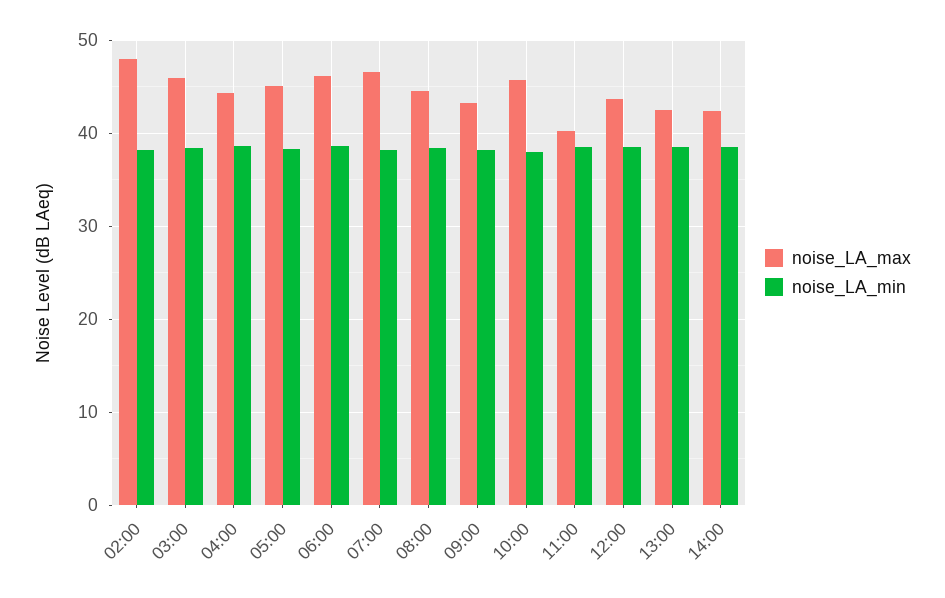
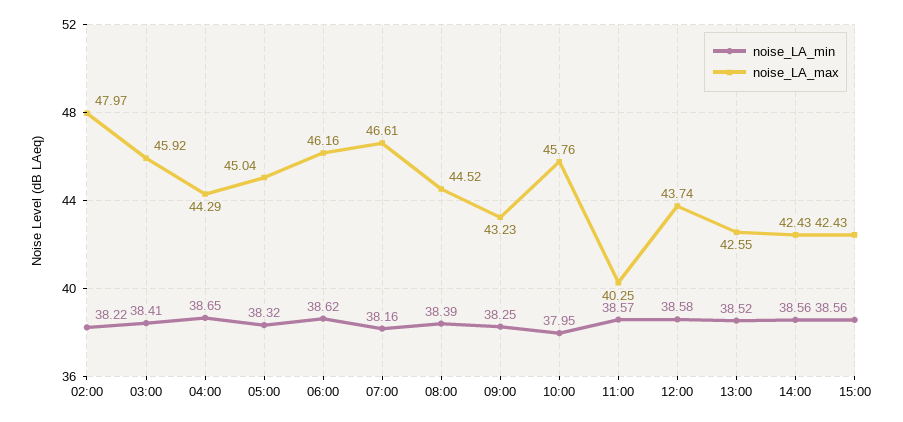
noise_LA_min, 15:00: none -> 38.56
noise_LA_max, 15:00: none -> 42.43

